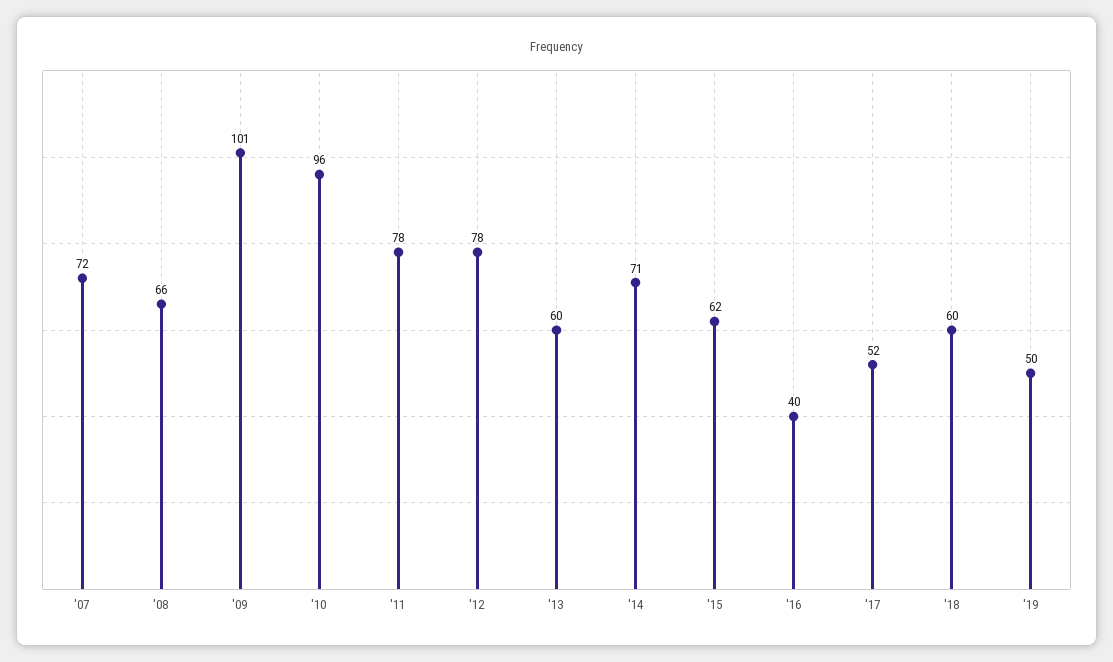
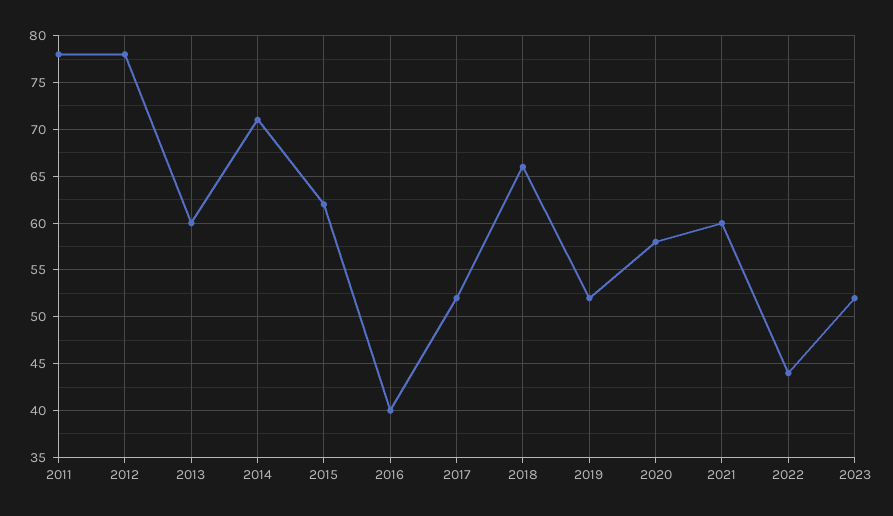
'07: 72 -> none
'08: 66 -> none
'09: 101 -> none
'10: 96 -> none
'18: 60 -> 66
'19: 50 -> 52
2020: none -> 58
2021: none -> 60
2022: none -> 44
2023: none -> 52

